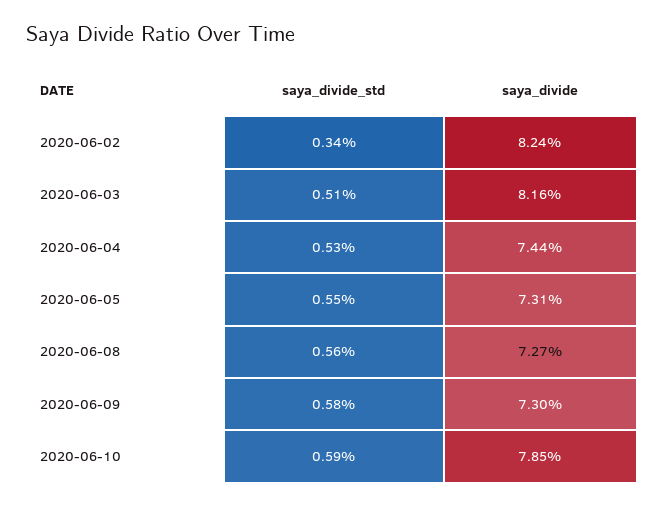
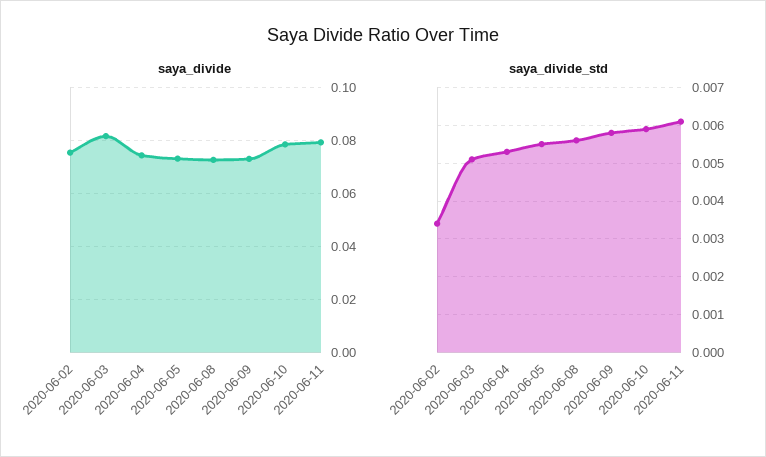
saya_divide, 2020-06-02: 0.0824 -> 0.075
saya_divide, 2020-06-11: none -> 0.08
saya_divide_std, 2020-06-11: none -> 0.006

